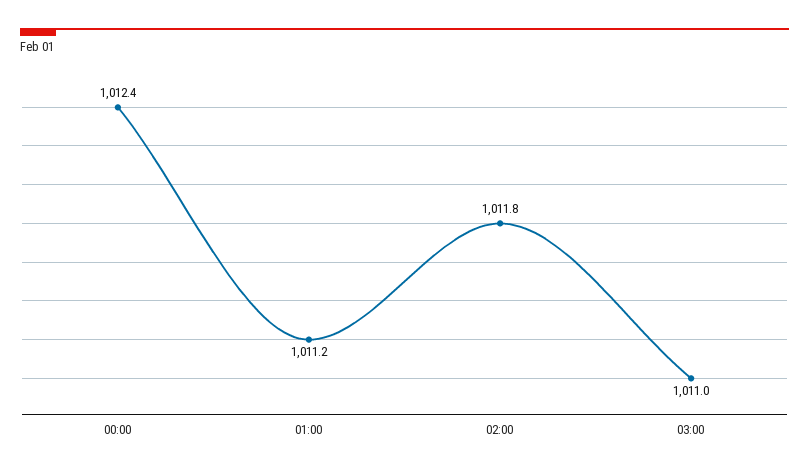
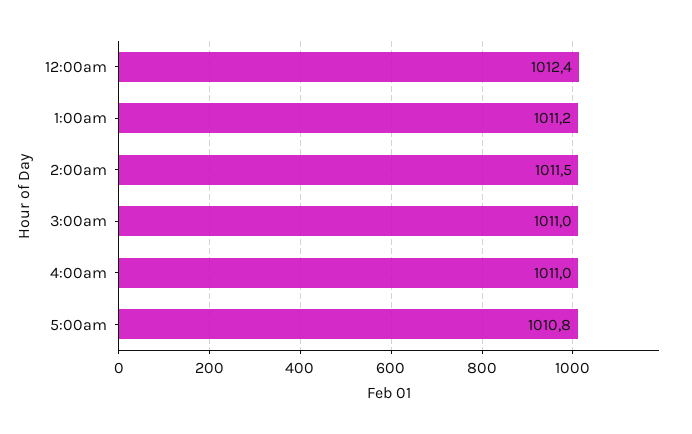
02:00: 1011.8 -> 1011.5
4:00am: none -> 1011
5:00am: none -> 1010.8

